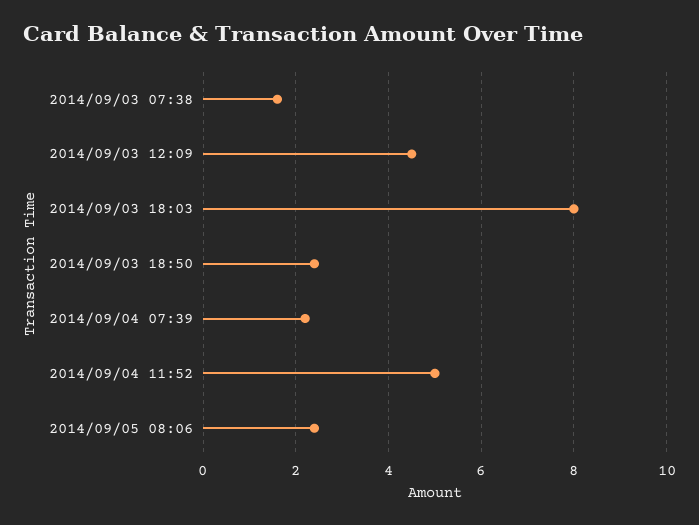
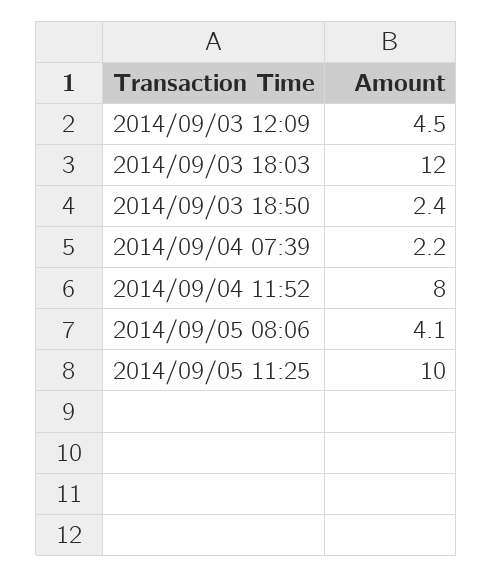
2014/09/03 07:38: 1.5 -> none
2014/09/03 18:03: 8 -> 12
2014/09/04 11:52: 5 -> 8
2014/09/05 08:06: 2.5 -> 4.1
2014/09/05 11:25: none -> 10

